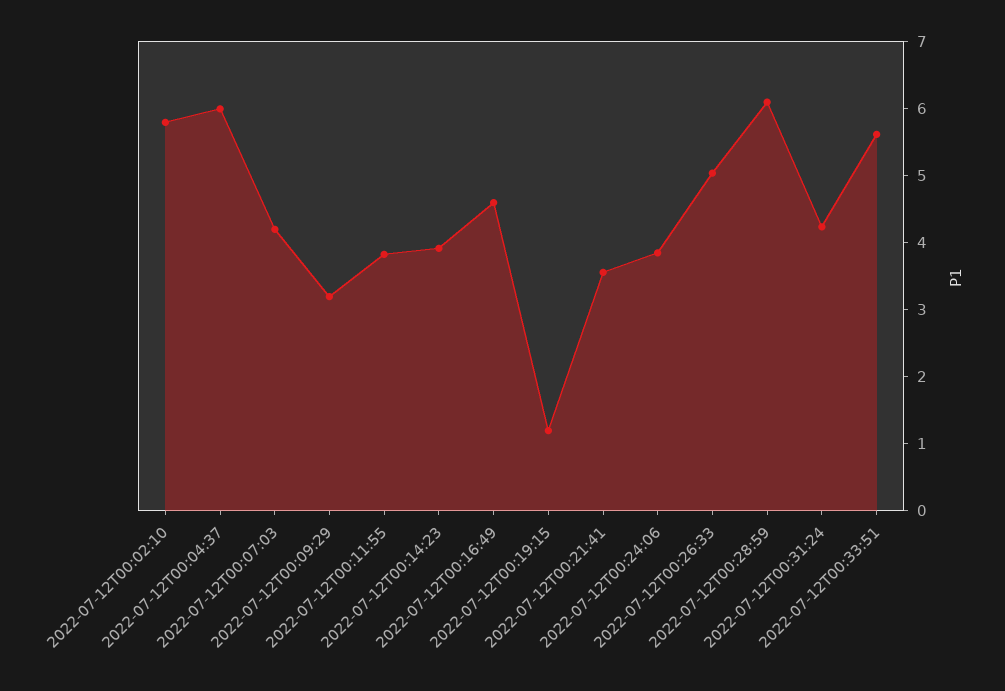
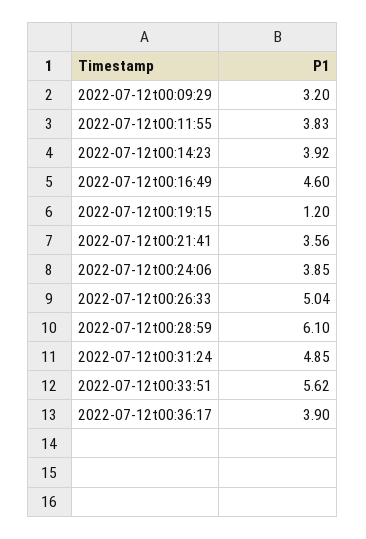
2022-07-12T00:02:10: 5.8 -> none
2022-07-12T00:04:37: 6 -> none
2022-07-12T00:07:03: 4.2 -> none
2022-07-12T00:31:24: 4.2 -> 4.85
2022-07-12t00:36:17: none -> 3.9

